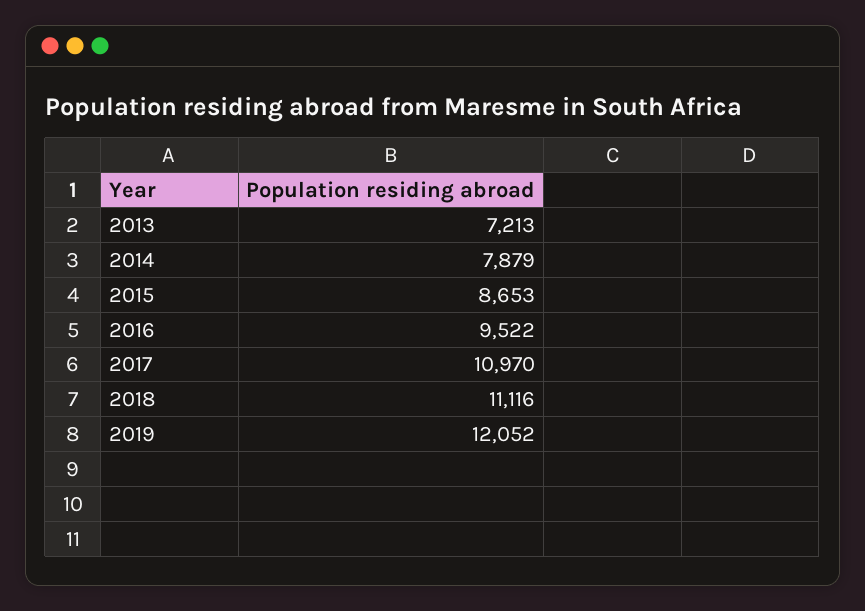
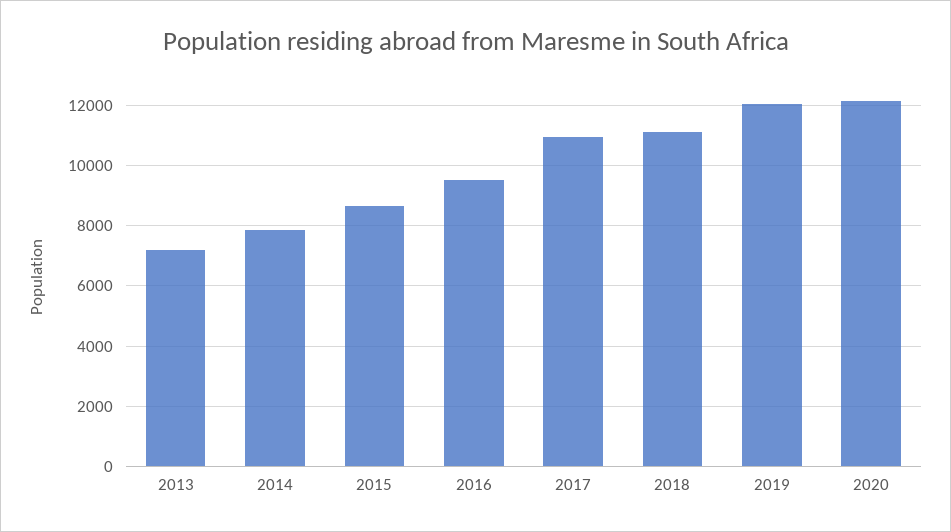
2020: none -> 12200

